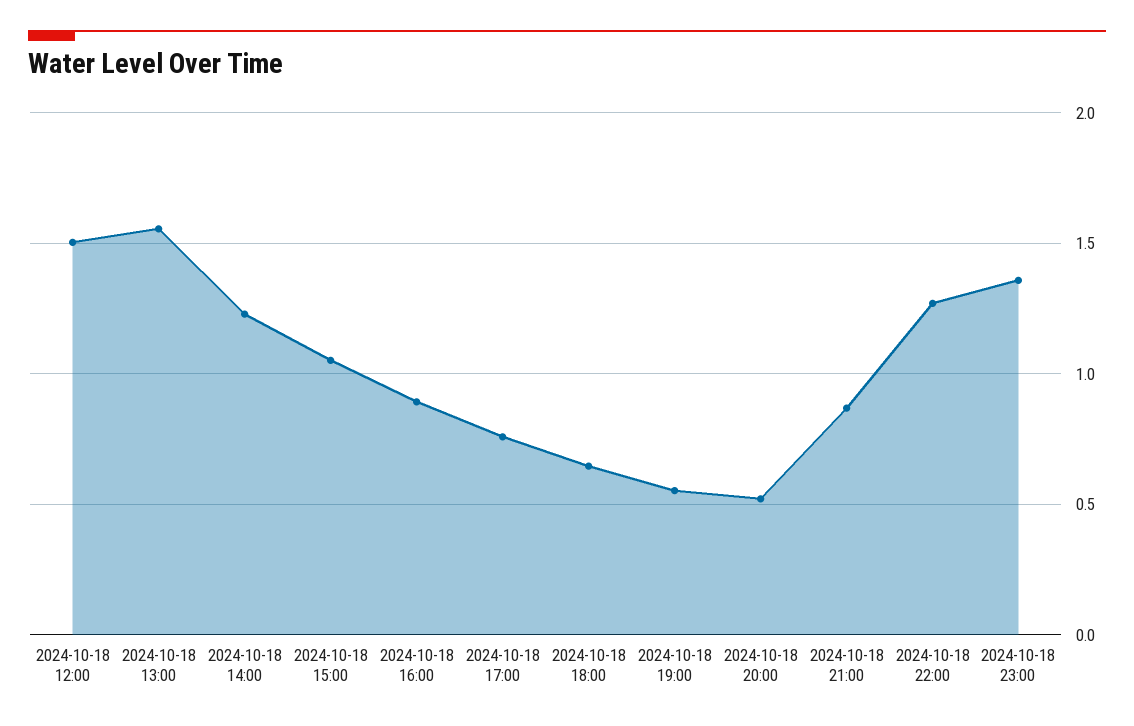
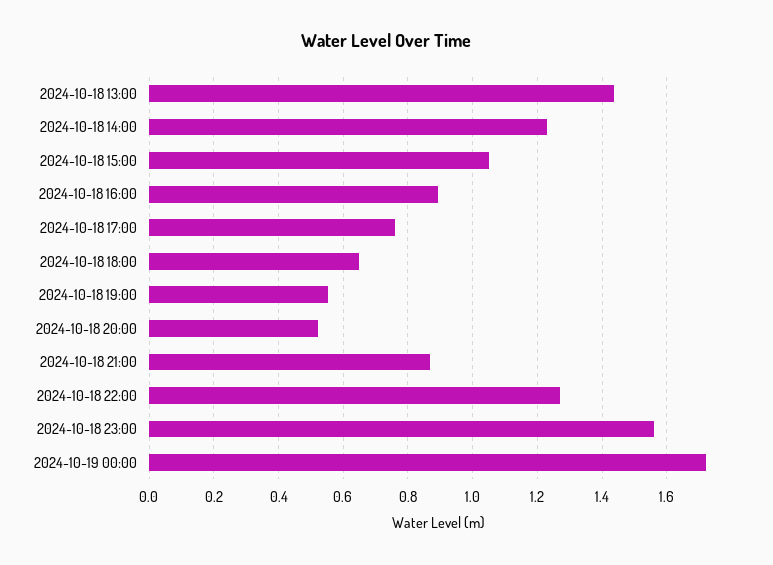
2024-10-18 12:00: 1.5 -> none
2024-10-18 13:00: 1.55 -> 1.44
2024-10-18 23:00: 1.35 -> 1.56
2024-10-19 00:00: none -> 1.72

